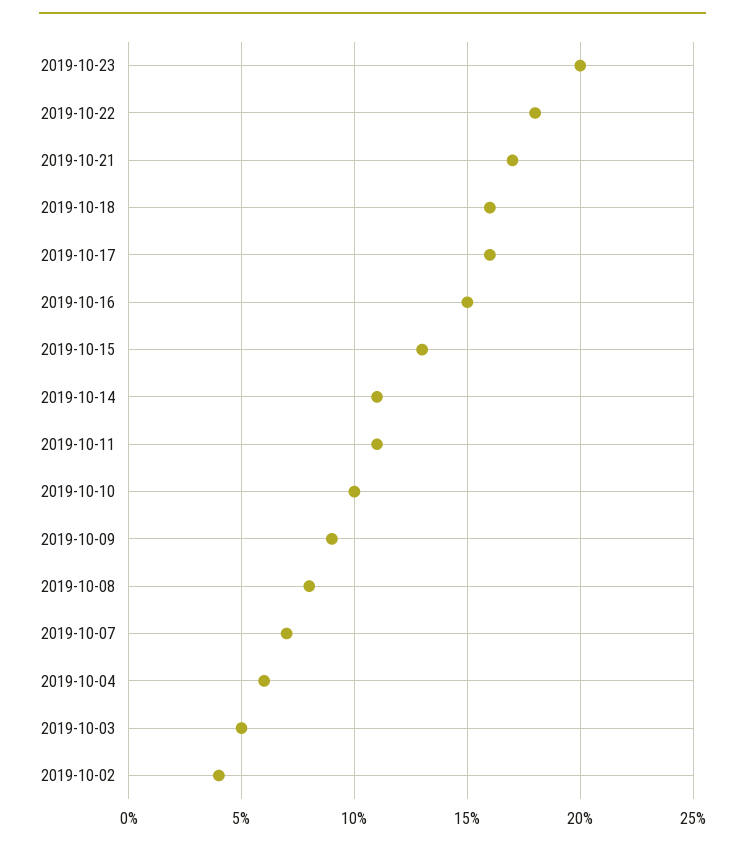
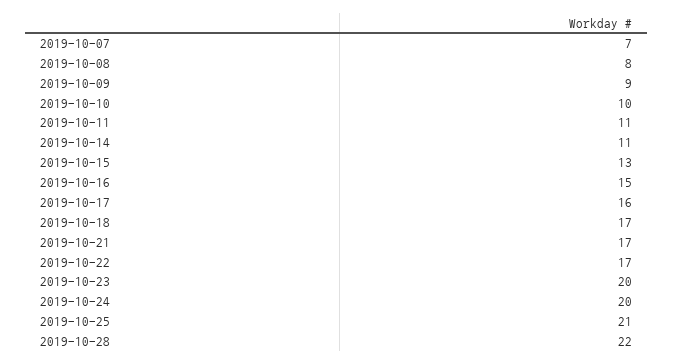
2019-10-22: 18 -> 17
2019-10-18: 16 -> 17
2019-10-04: 6 -> none
2019-10-03: 5 -> none
2019-10-02: 4 -> none
2019-10-24: none -> 20
2019-10-25: none -> 21
2019-10-28: none -> 22

